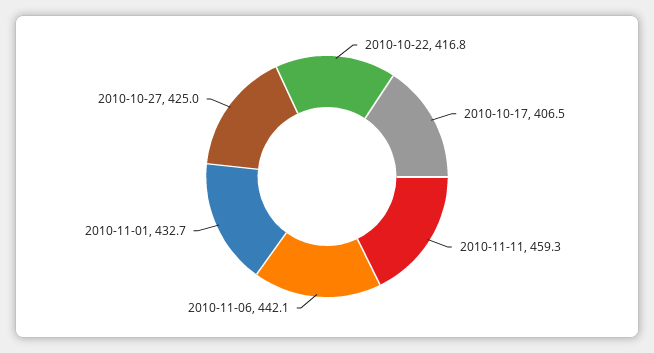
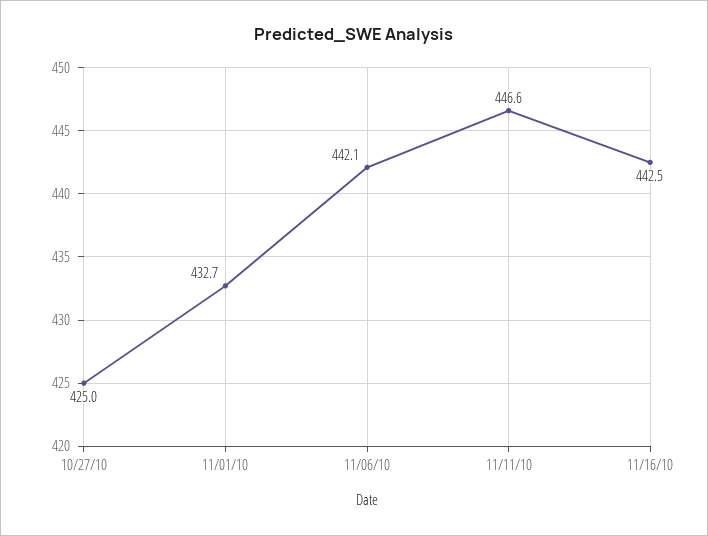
2010-10-22: 416.8 -> none
2010-10-17: 406.5 -> none
2010-11-11: 459.3 -> 446.6
11/16/10: none -> 442.5

